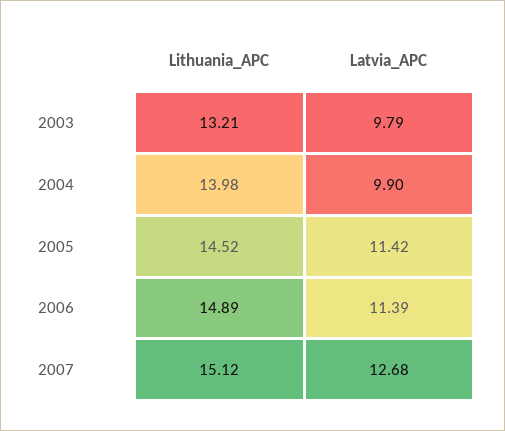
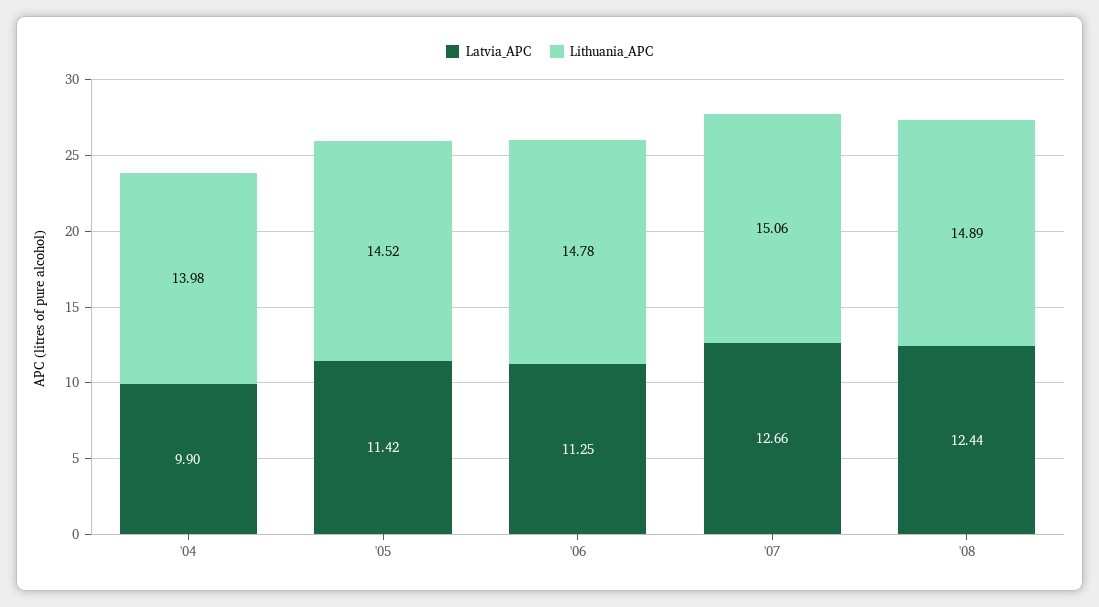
Lithuania_APC, 2003: 13.21 -> none
Latvia_APC, 2003: 9.79 -> none
Lithuania_APC, 2006: 14.89 -> 14.78
Latvia_APC, 2006: 11.39 -> 11.25
Lithuania_APC, 2007: 15.12 -> 15.06
Latvia_APC, 2007: 12.68 -> 12.66
Latvia_APC, '08: none -> 12.44
Lithuania_APC, '08: none -> 14.89

